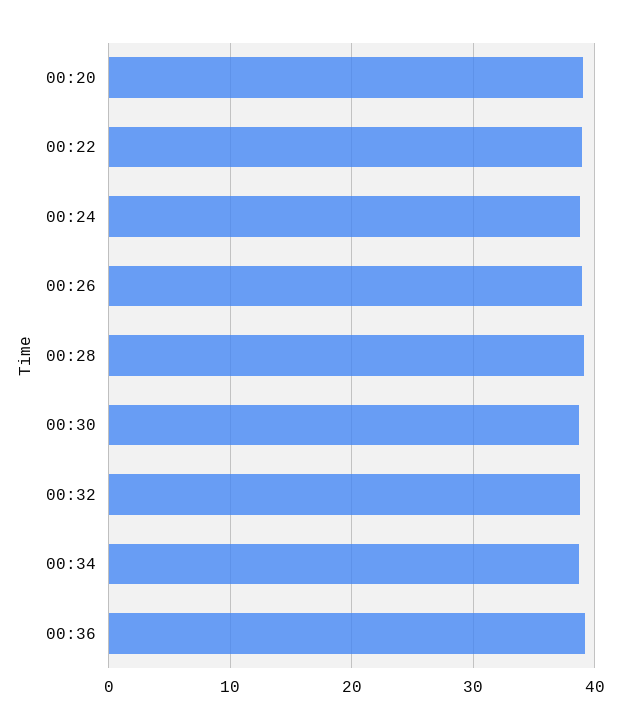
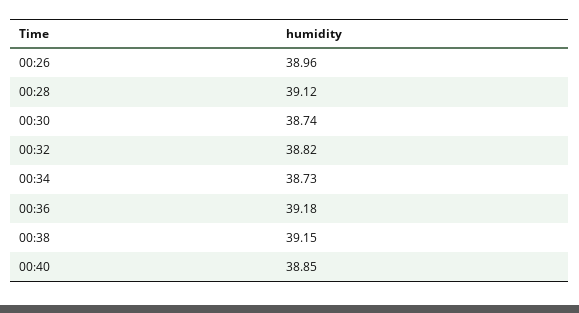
00:20: 39 -> none
00:22: 39 -> none
00:24: 39 -> none
00:38: none -> 39.15
00:40: none -> 38.85

